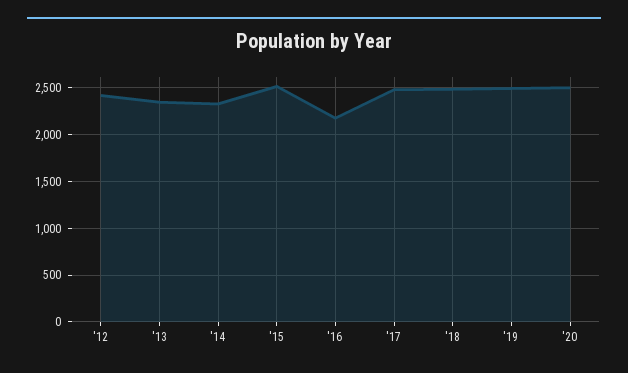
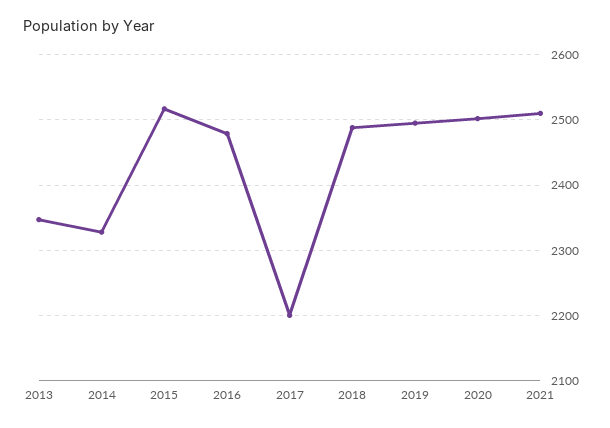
'12: 2400 -> none
'16: 2200 -> 2480
'17: 2500 -> 2200
2021: none -> 2510

